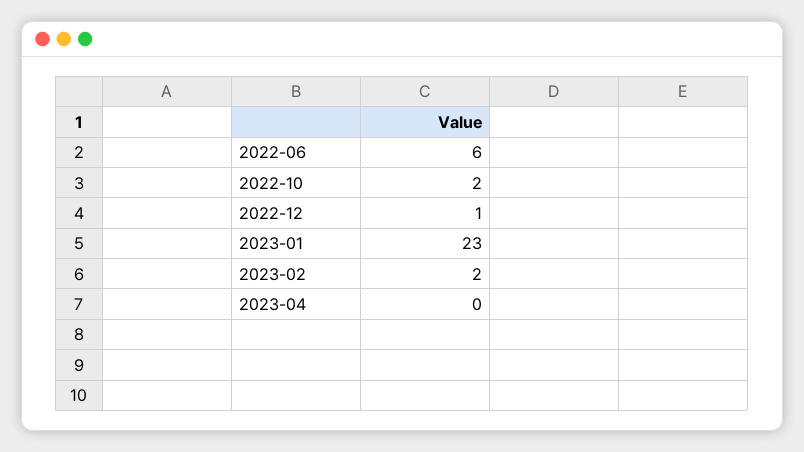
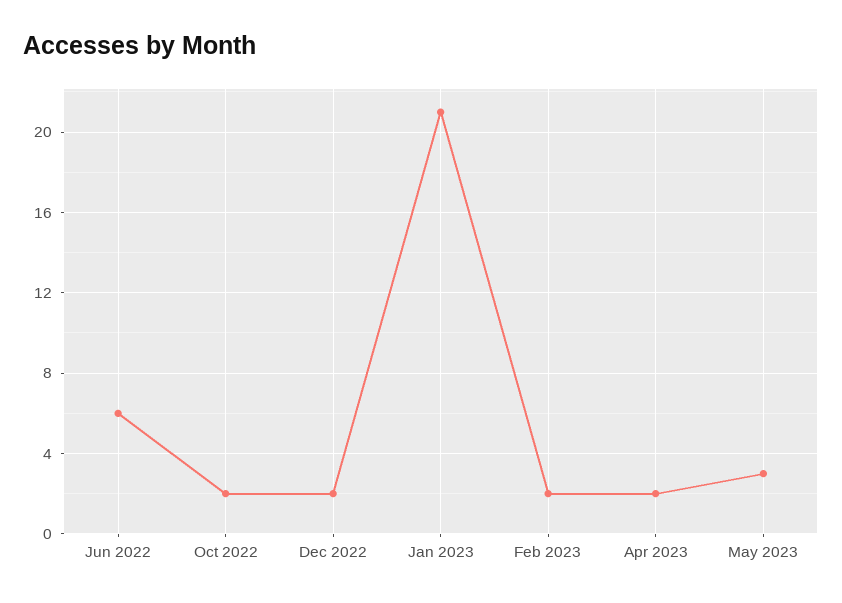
2022-12: 1 -> 2
2023-01: 23 -> 21
2023-04: 0 -> 2
May 2023: none -> 3

